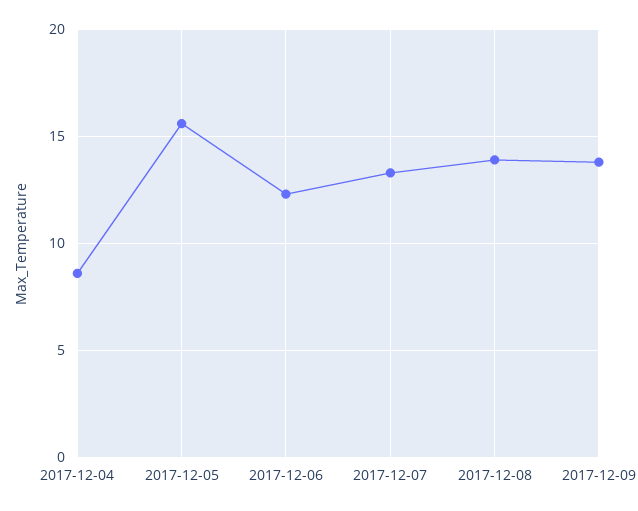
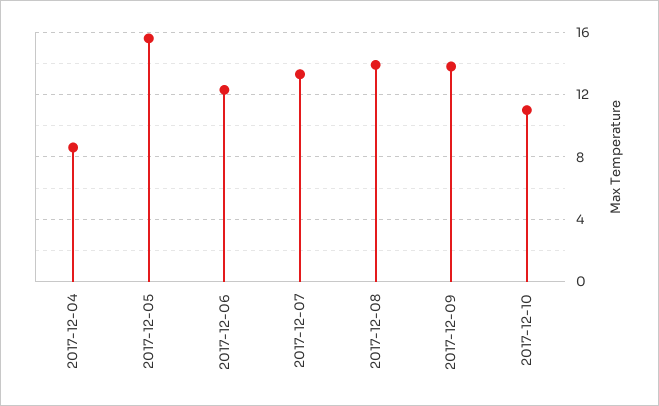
2017-12-10: none -> 11

